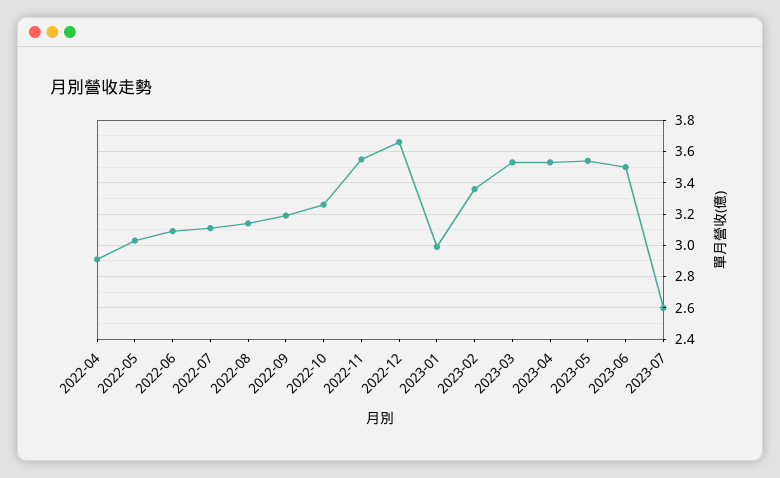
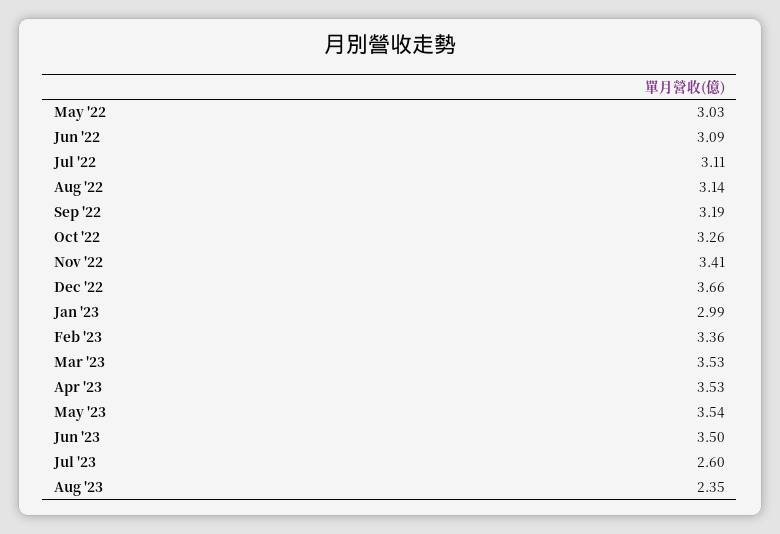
2022-04: 2.9 -> none
2022-11: 3.55 -> 3.41
Aug '23: none -> 2.35

